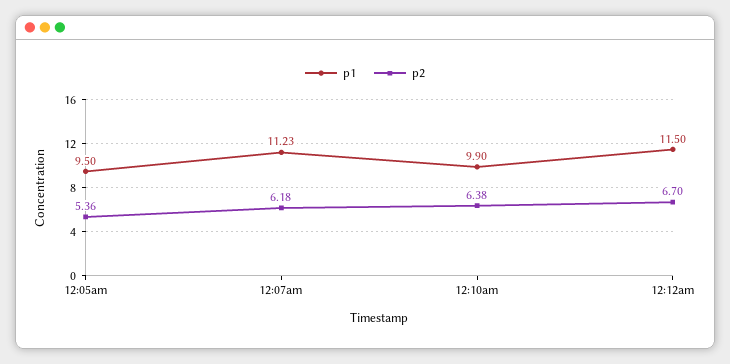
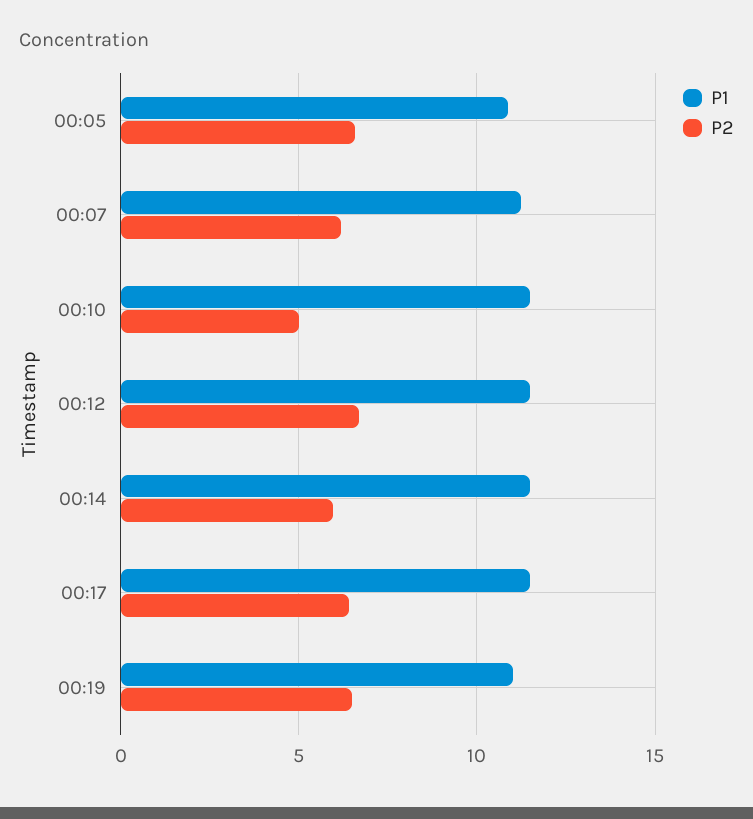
p1, 12:05am: 9.5 -> 11
p2, 12:05am: 5.36 -> 6.5
p1, 12:10am: 9.9 -> 11.5
p2, 12:10am: 6.38 -> 5
p1, 00:14: none -> 11.5
p2, 00:14: none -> 6
p1, 00:17: none -> 11.5
p2, 00:17: none -> 6.5
p1, 00:19: none -> 11
p2, 00:19: none -> 6.5

